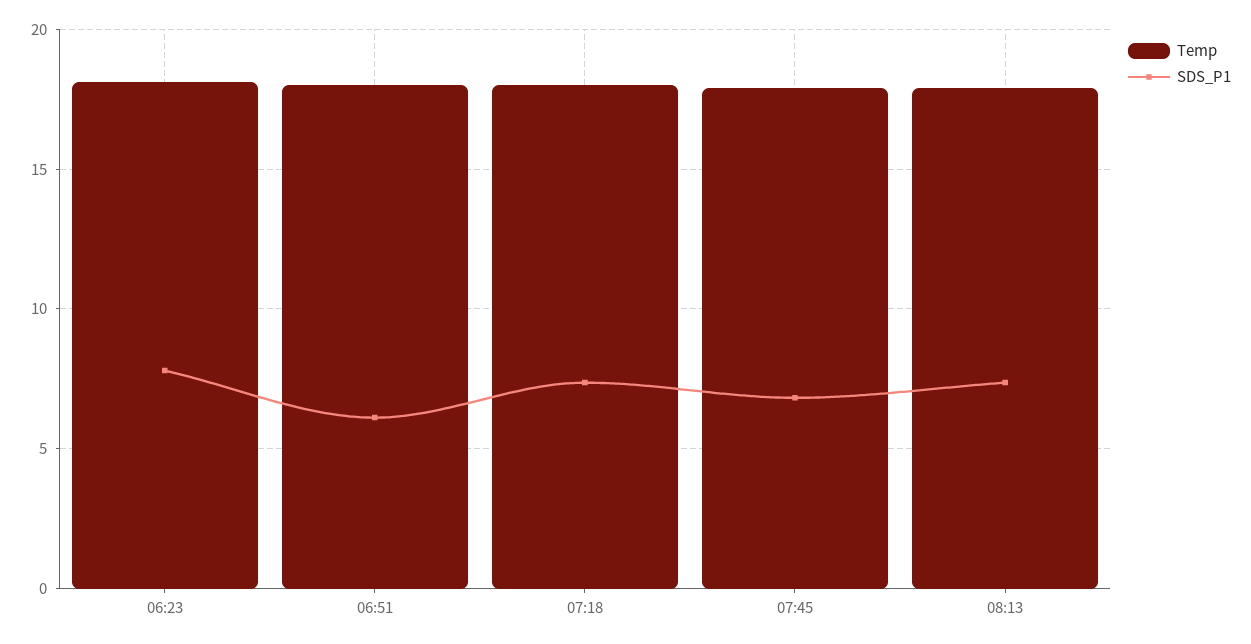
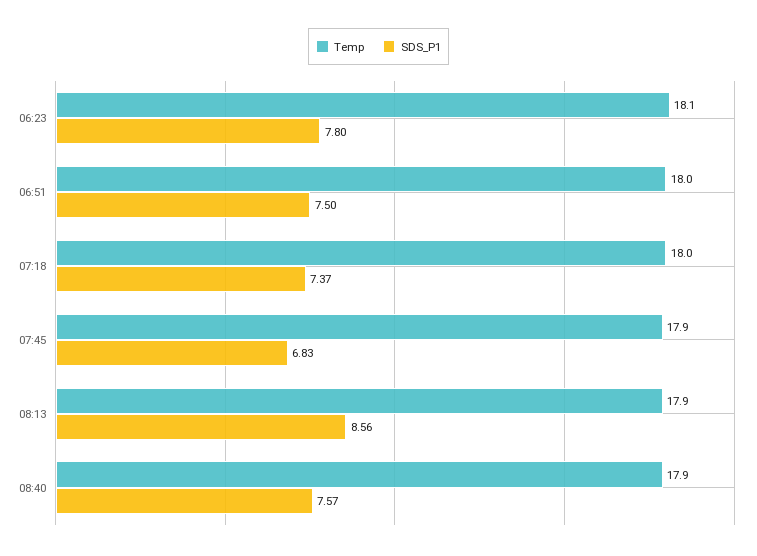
SDS_P1, 06:51: 6 -> 7.5
SDS_P1, 08:13: 7.5 -> 8.56
Temp, 08:40: none -> 17.9
SDS_P1, 08:40: none -> 7.57

